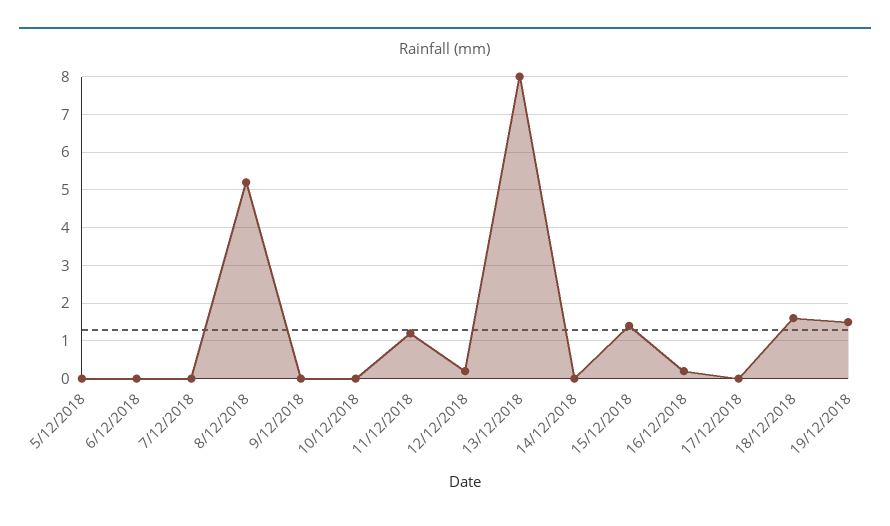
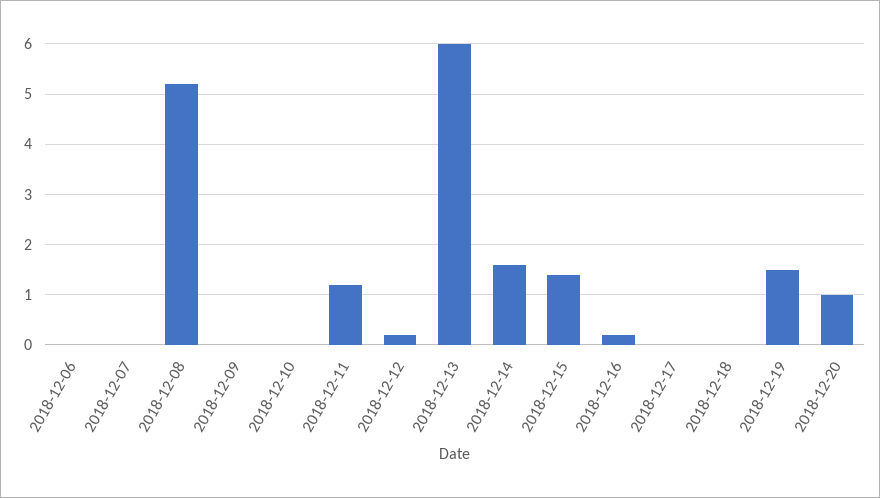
5/12/2018: 0 -> none
13/12/2018: 8 -> 6
14/12/2018: 0 -> 1.5
18/12/2018: 1.5 -> 0
2018-12-20: none -> 1

